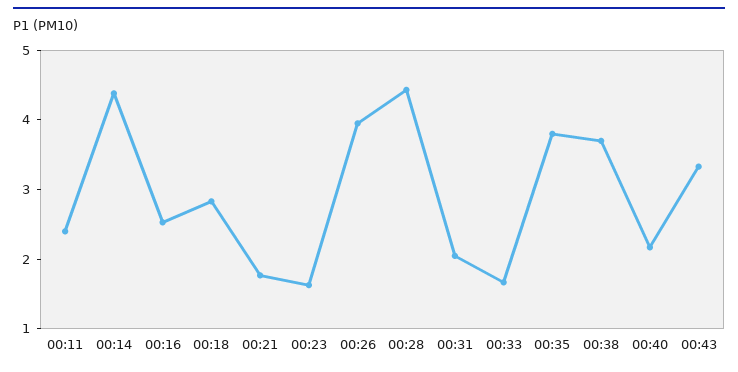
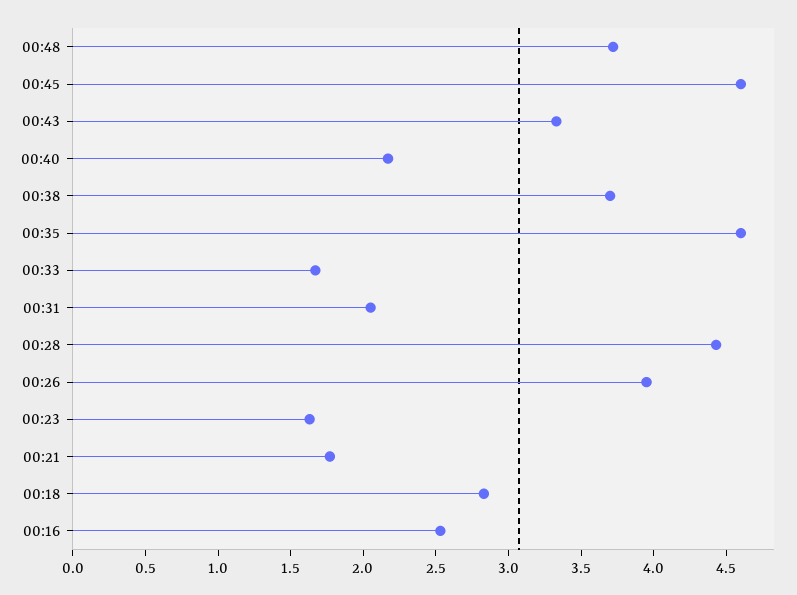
00:11: 2.4 -> none
00:14: 4.4 -> none
00:35: 3.8 -> 4.6
00:48: none -> 3.7
00:45: none -> 4.6

